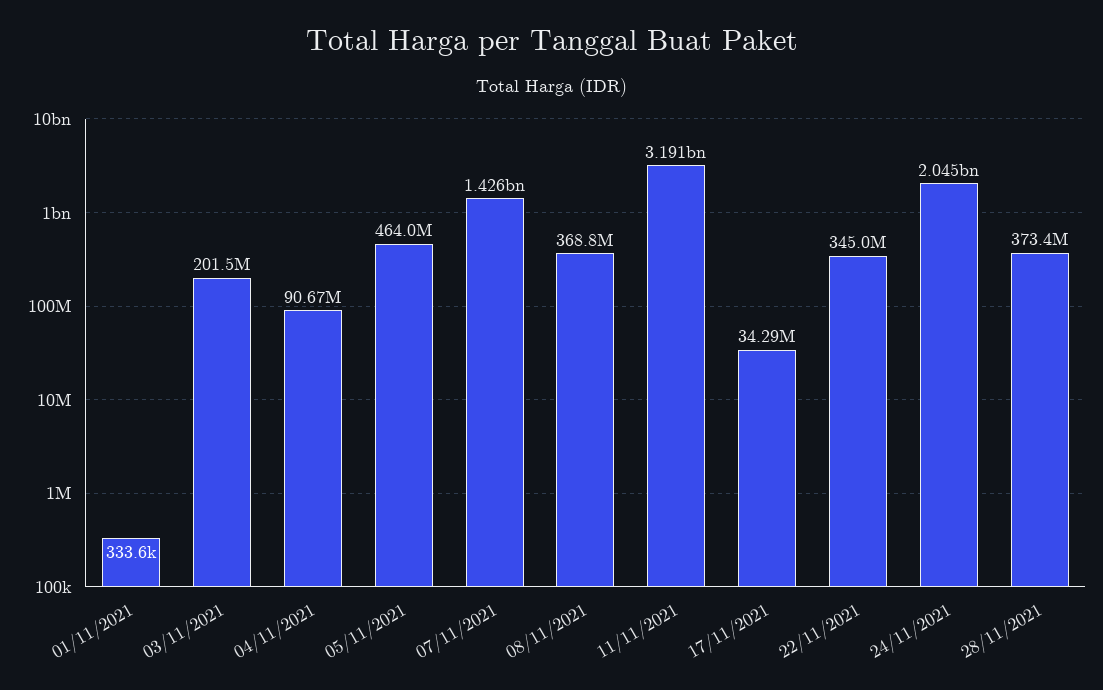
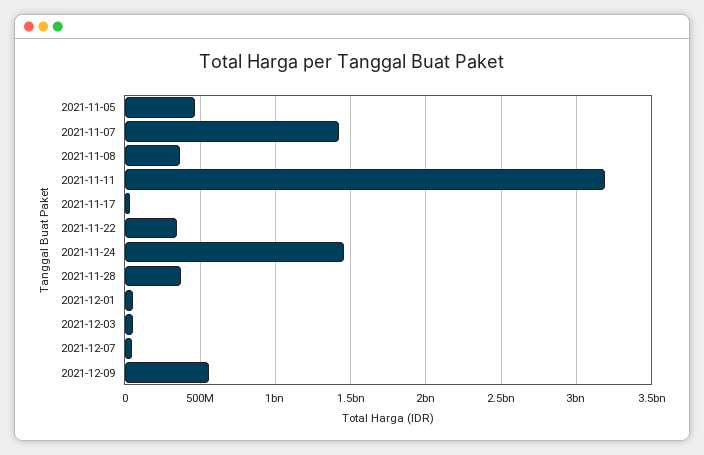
01/11/2021: 333600 -> none
03/11/2021: 201500000 -> none
04/11/2021: 90670000 -> none
24/11/2021: 2045000000 -> 1450000000
2021-12-01: none -> 50000000
2021-12-03: none -> 50000000
2021-12-07: none -> 50000000
2021-12-09: none -> 550000000

